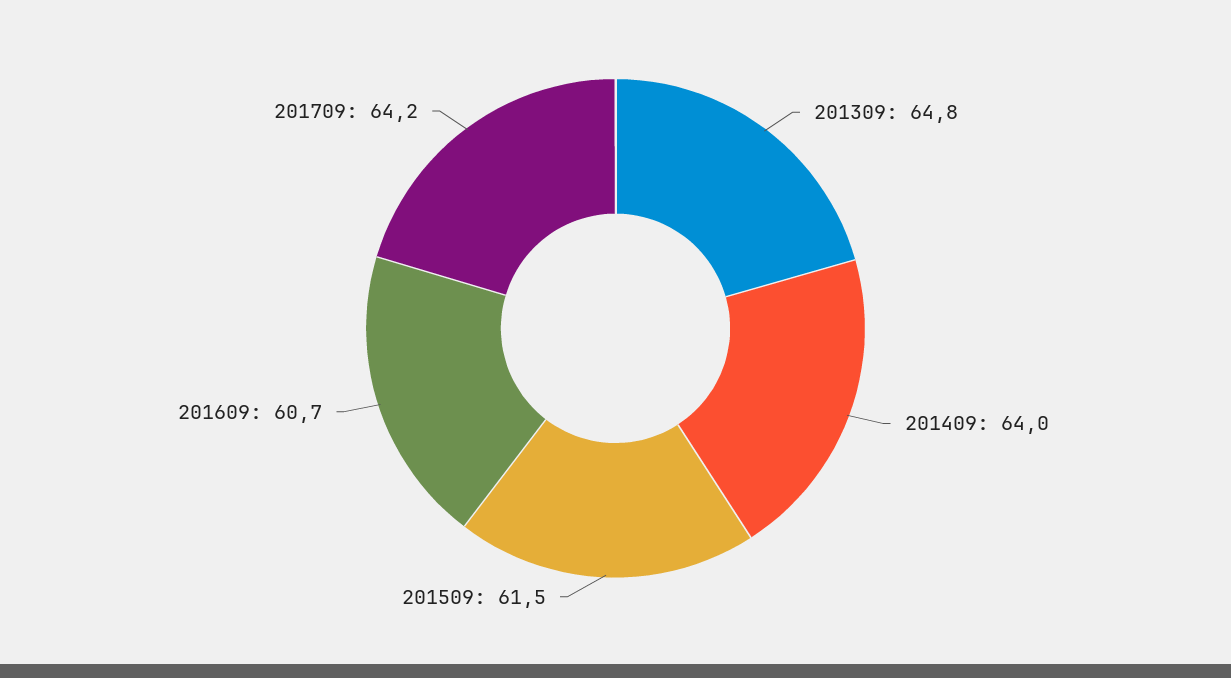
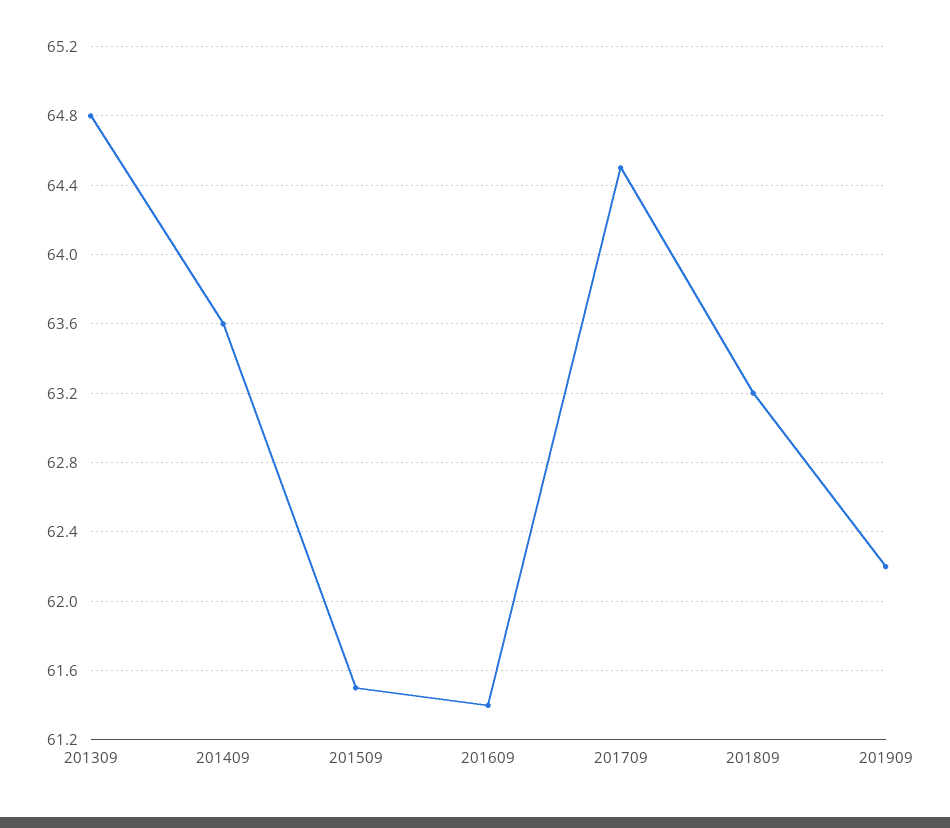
201409: 64 -> 63.6
201609: 60.7 -> 61.4
201709: 64.2 -> 64.5
201809: none -> 63.2
201909: none -> 62.2

